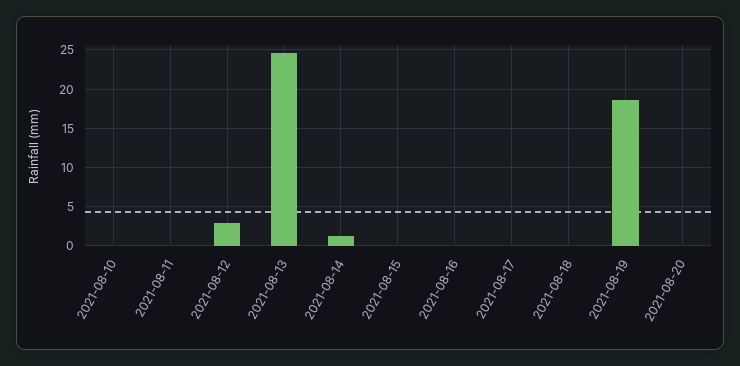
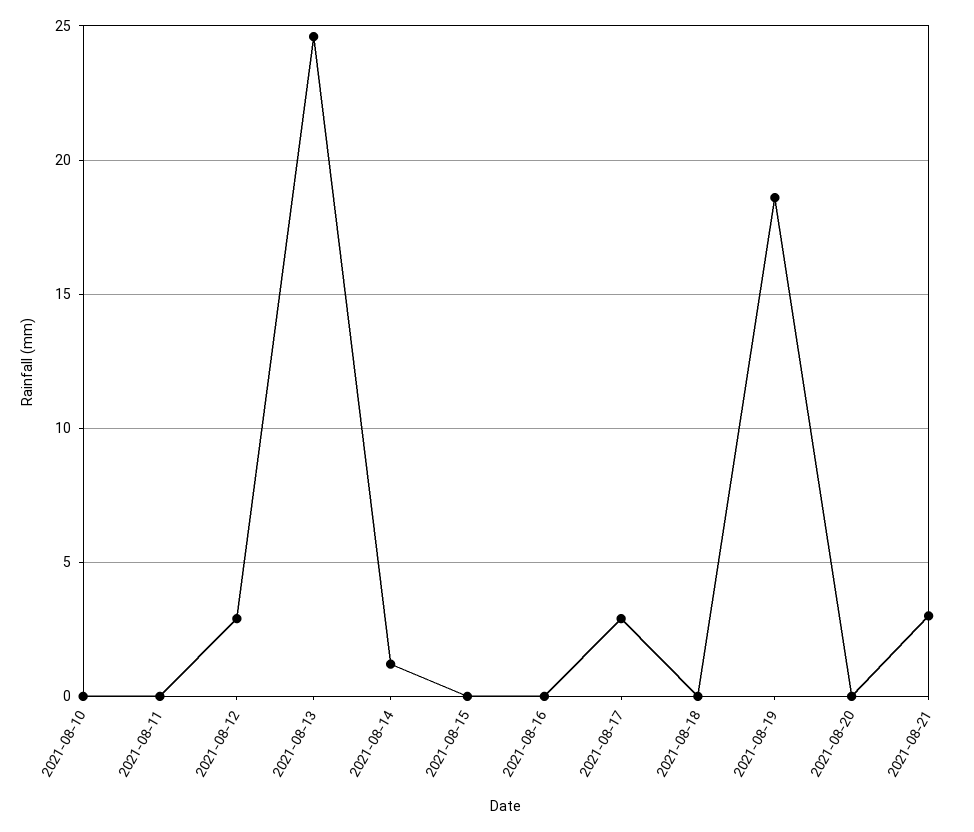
2021-08-17: 0 -> 3
2021-08-21: none -> 3

